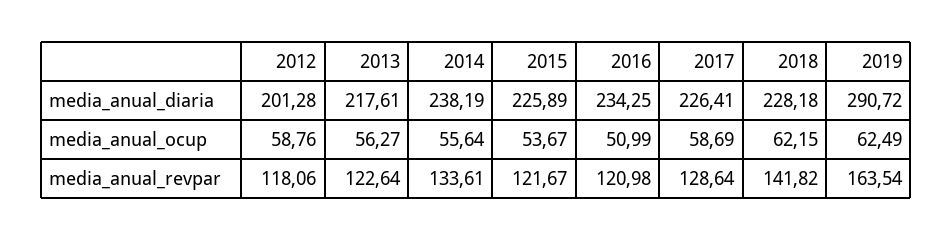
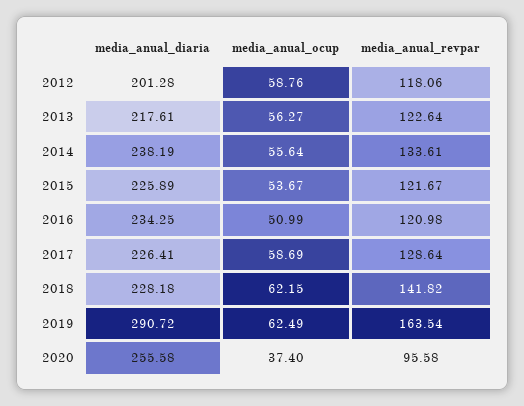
2020, media_anual_diaria: none -> 255.58
2020, media_anual_ocup: none -> 37.4
2020, media_anual_revpar: none -> 95.58

